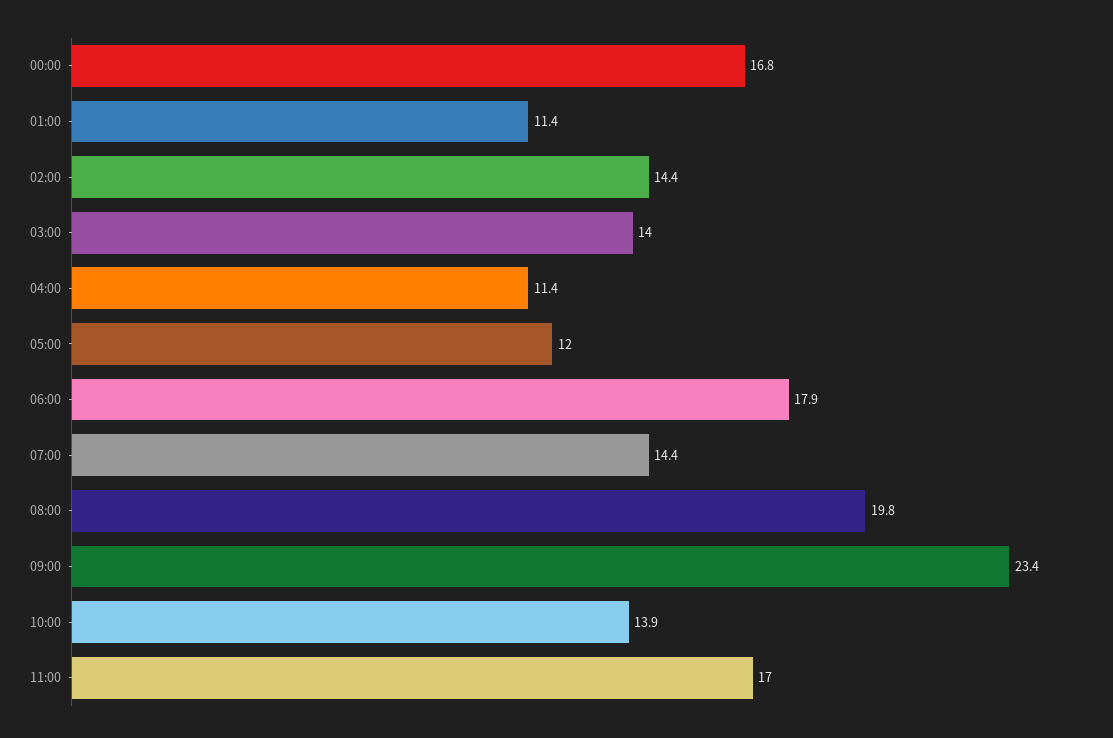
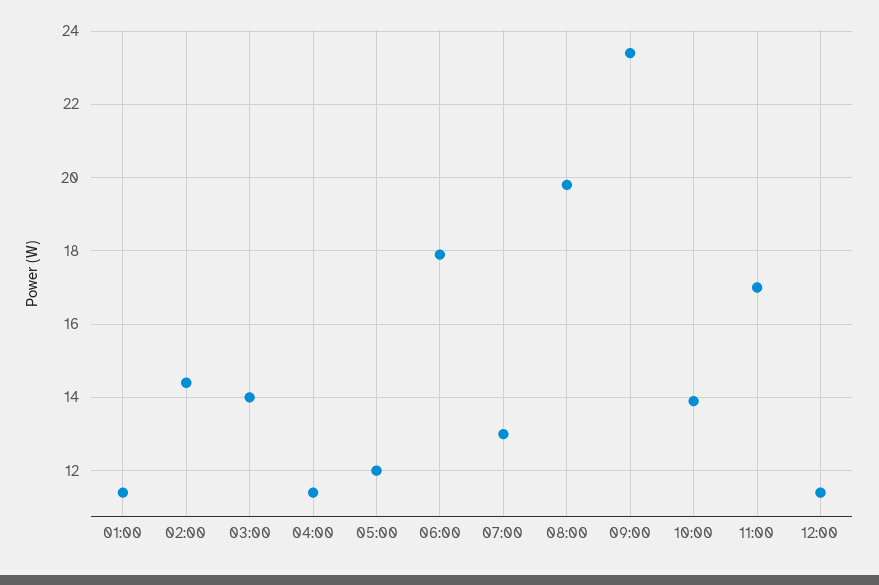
00:00: 16.8 -> none
07:00: 14.4 -> 13
12:00: none -> 11.5

